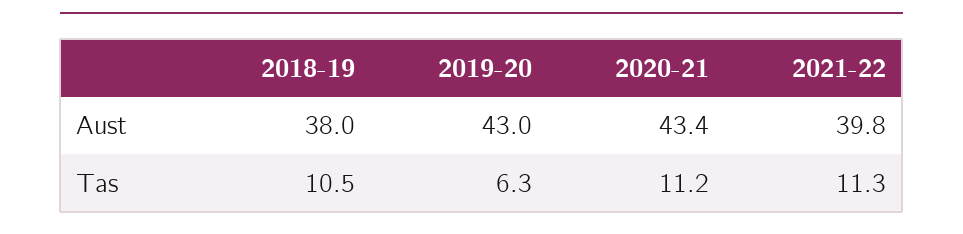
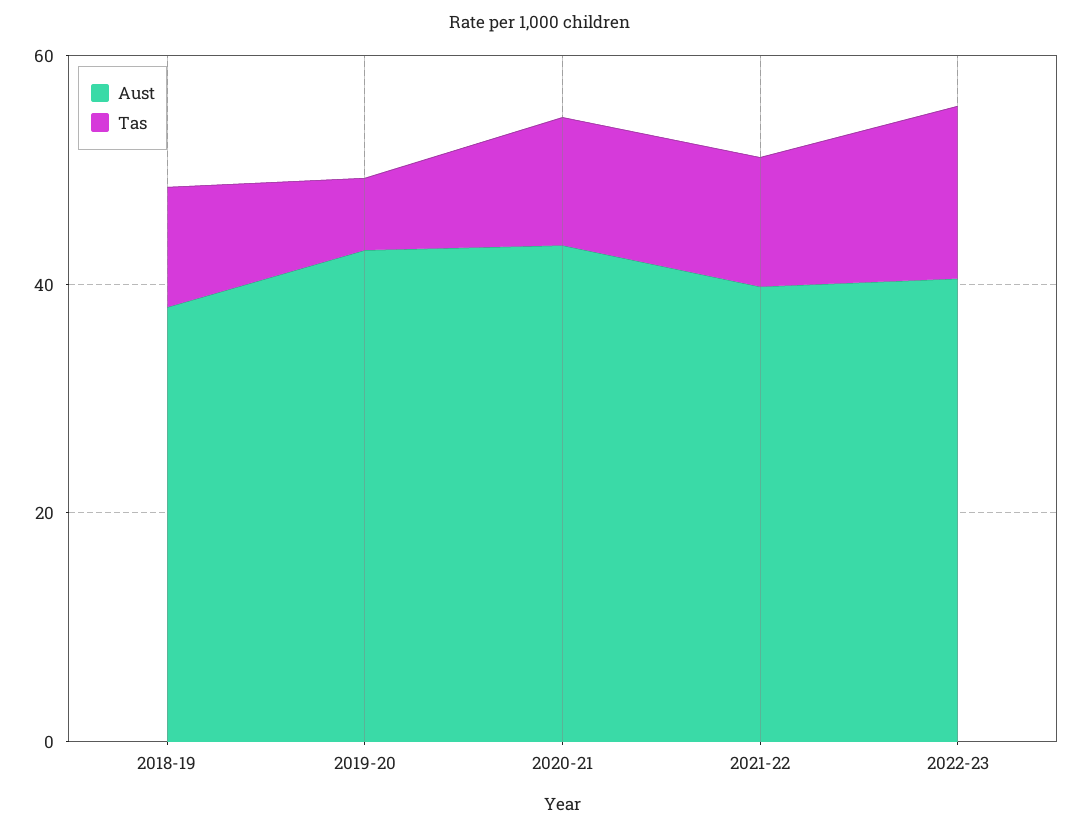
Aust, 2022-23: none -> 40
Tas, 2022-23: none -> 15

